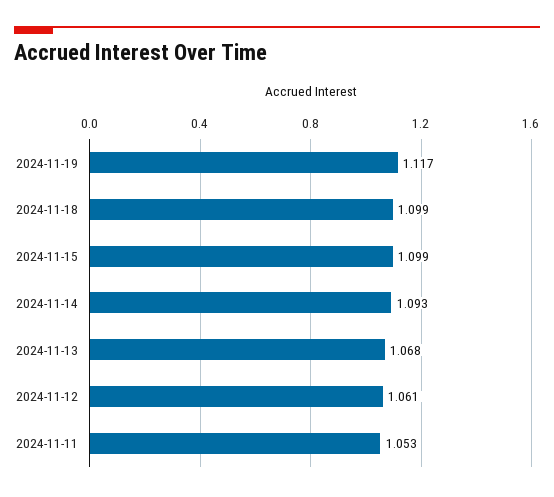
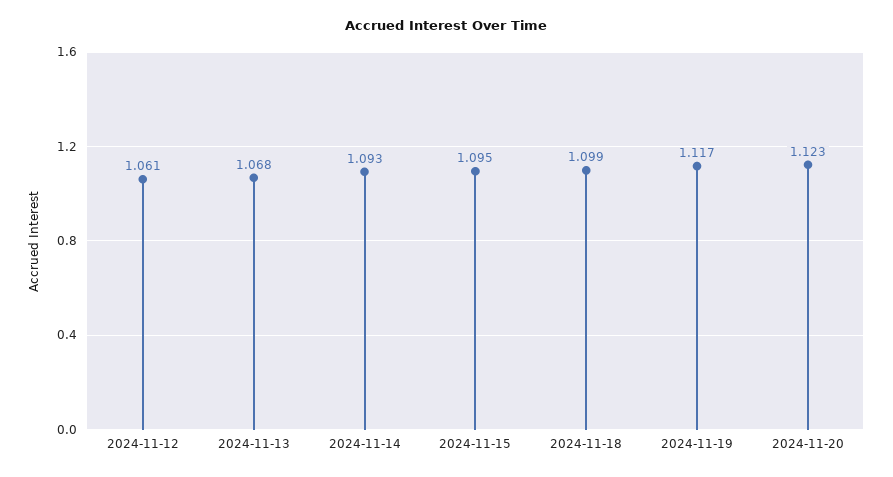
2024-11-15: 1.099 -> 1.095
2024-11-11: 1.053 -> none
2024-11-20: none -> 1.123

